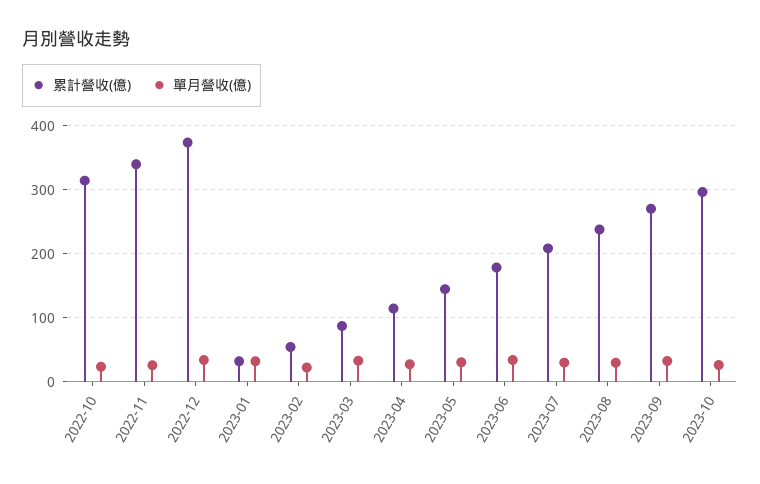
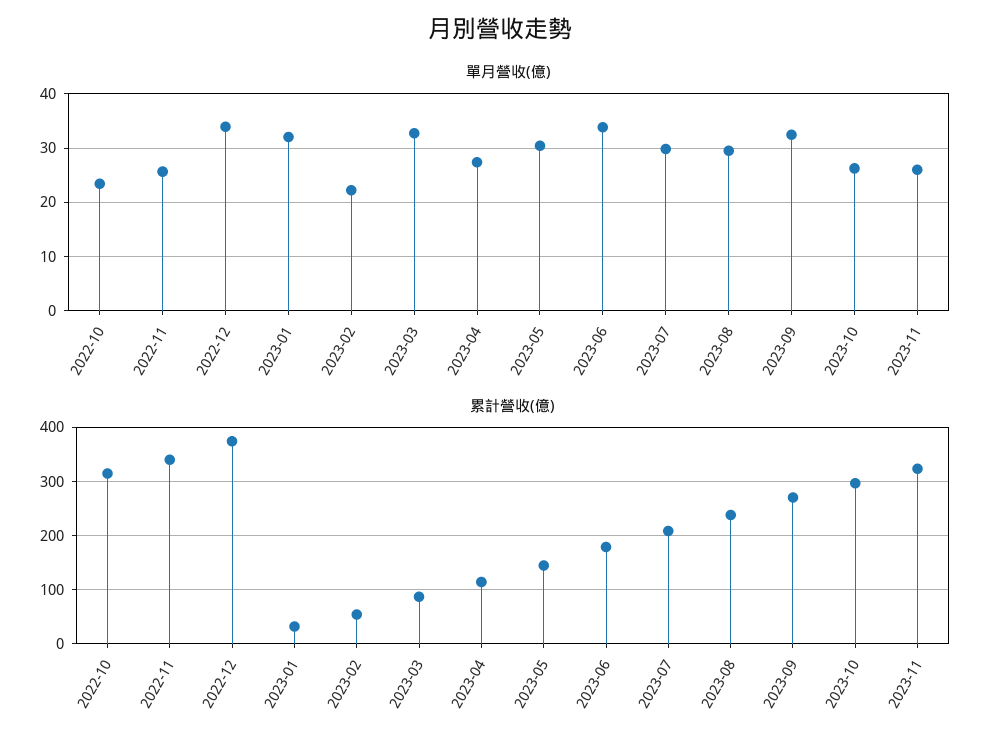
單月營收(億), 2023-11: none -> 26
累計營收(億), 2023-11: none -> 320

